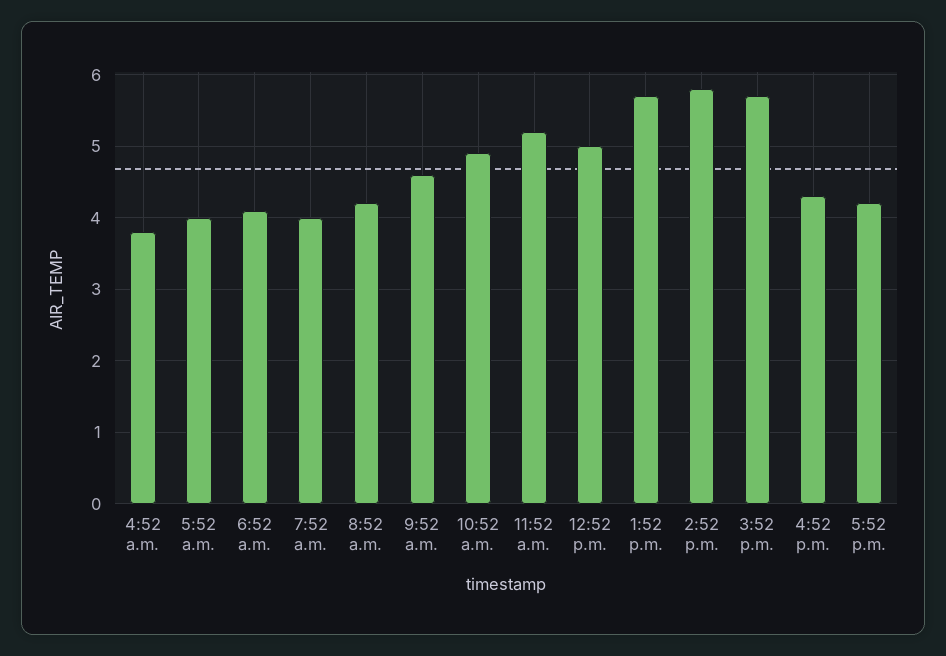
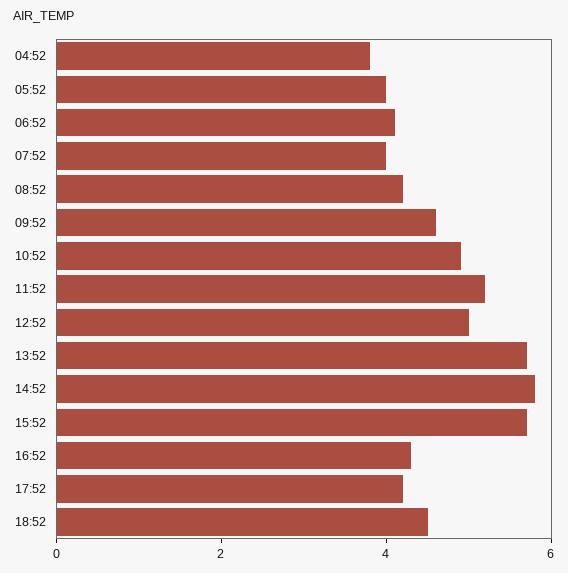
18:52: none -> 4.5

